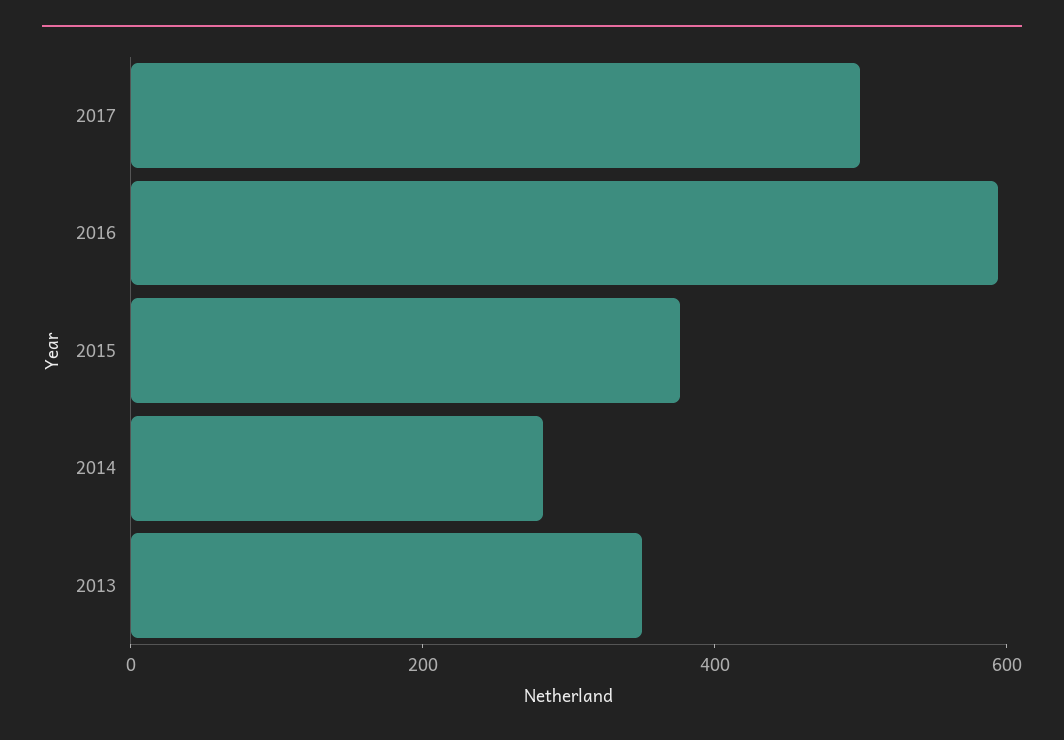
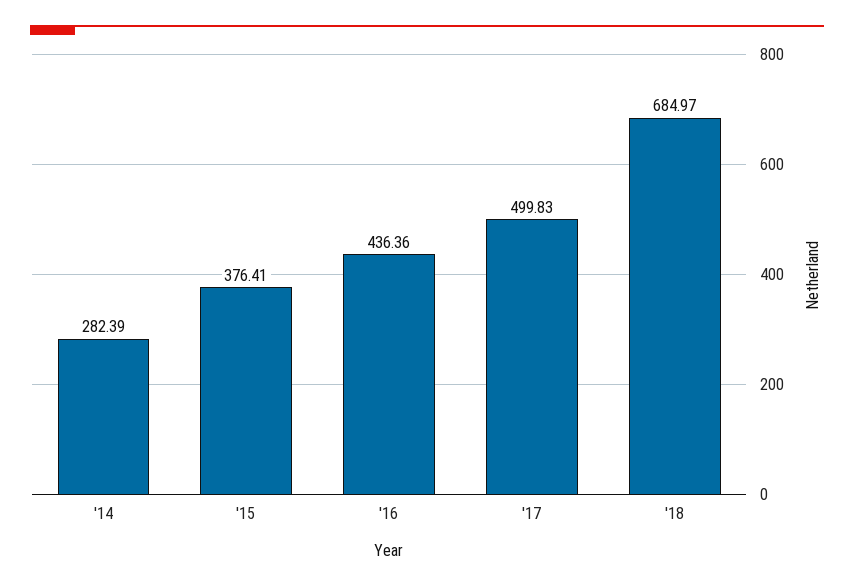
2016: 600 -> 436.36
2013: 350 -> none
'18: none -> 684.97

